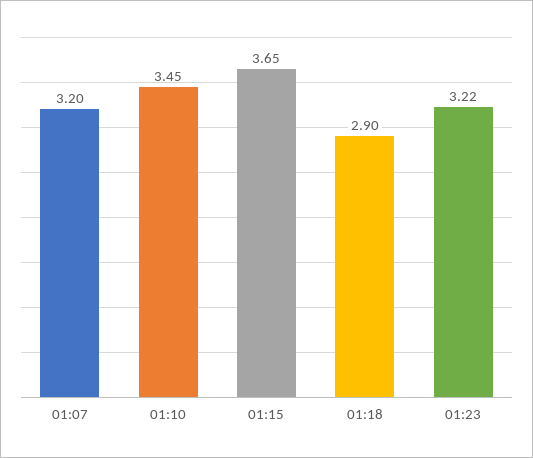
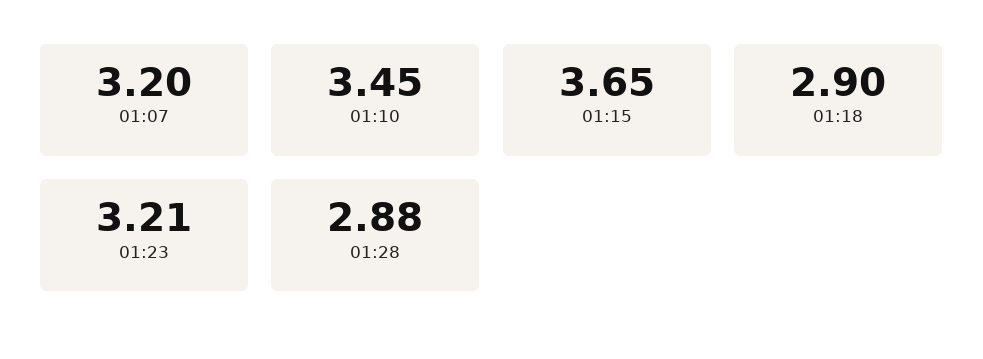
01:23: 3.22 -> 3.21
01:28: none -> 2.88

